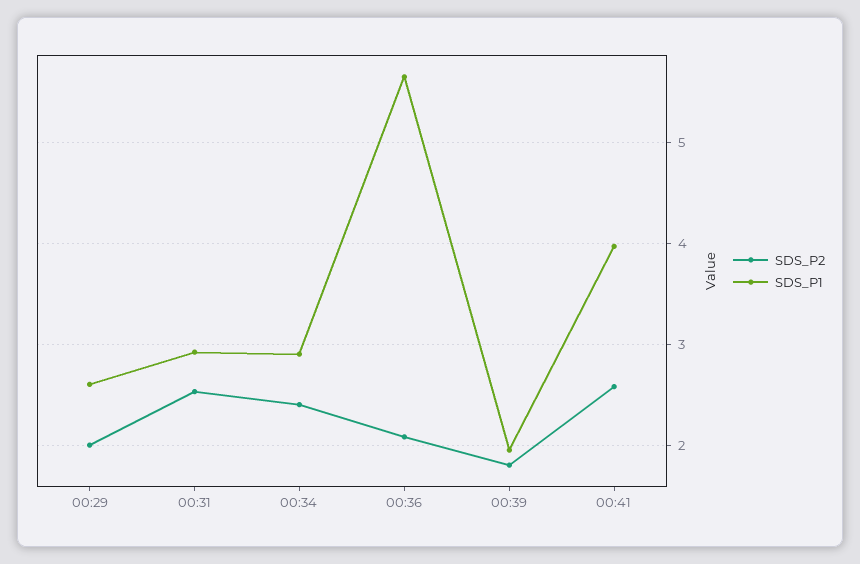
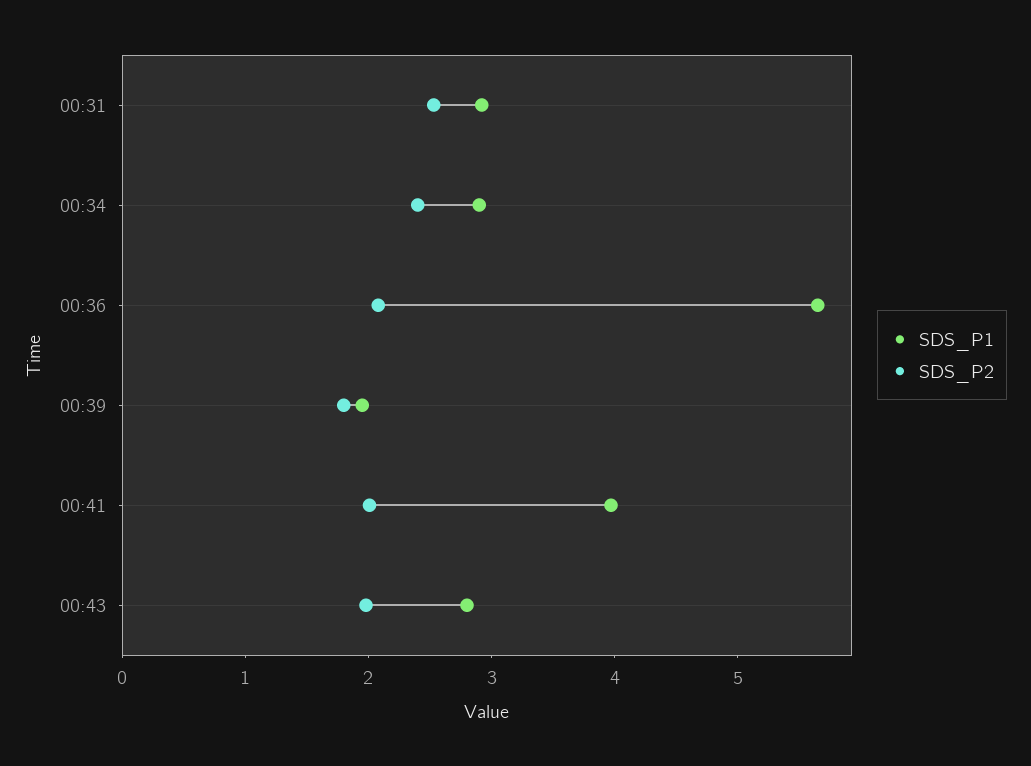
SDS_P2, 00:29: 2 -> none
SDS_P1, 00:29: 2.6 -> none
SDS_P2, 00:41: 2.6 -> 2
SDS_P1, 00:43: none -> 2.8
SDS_P2, 00:43: none -> 2

